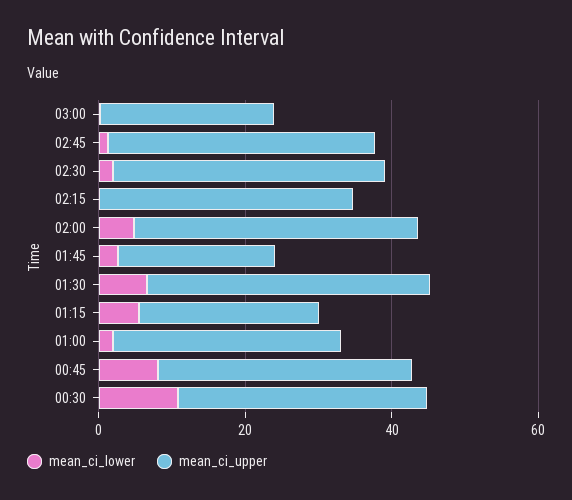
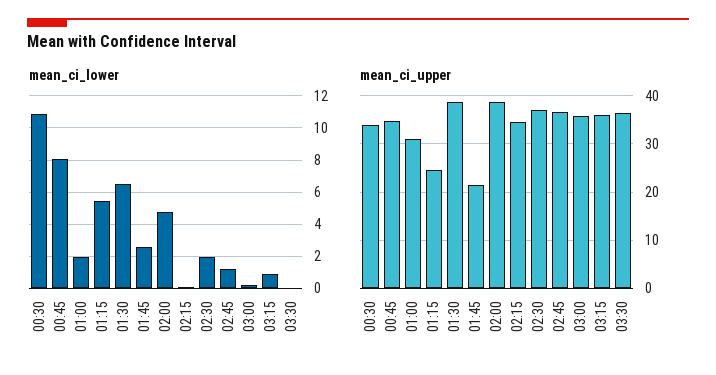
mean_ci_upper, 03:00: 25 -> 36
mean_ci_lower, 03:15: none -> 1
mean_ci_lower, 03:30: none -> 0
mean_ci_upper, 03:15: none -> 36
mean_ci_upper, 03:30: none -> 36

